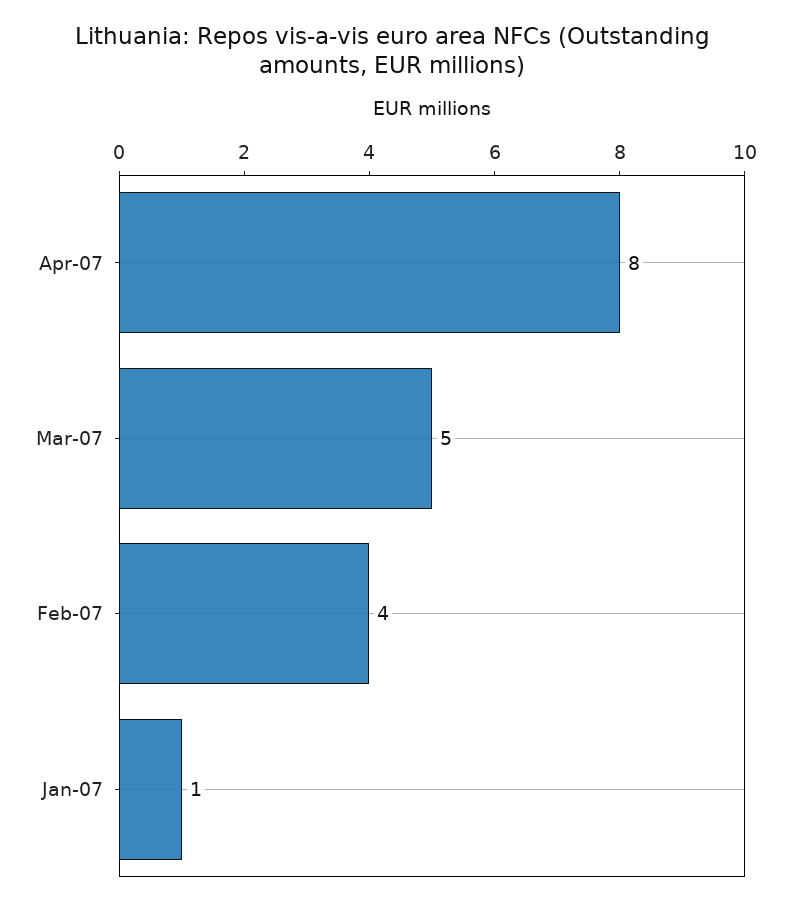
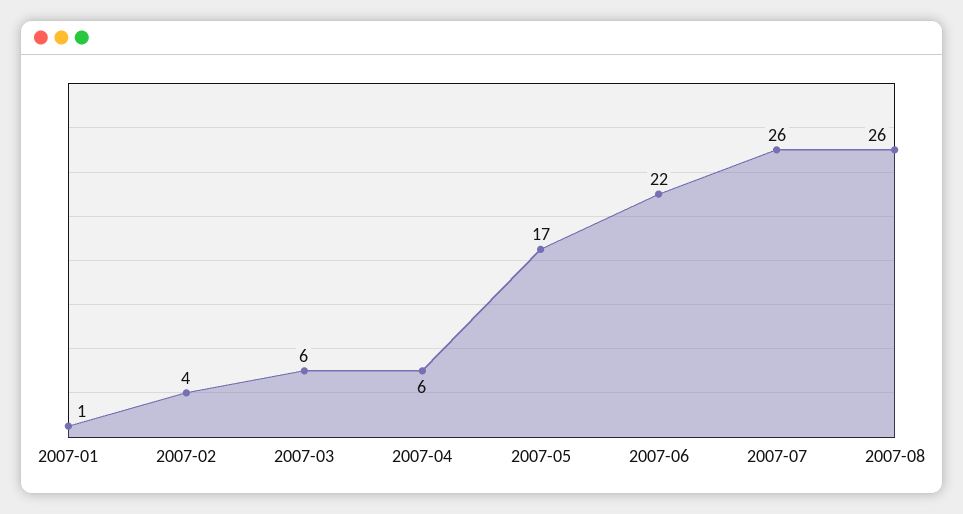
Apr-07: 8 -> 6
Mar-07: 5 -> 6
2007-05: none -> 17
2007-06: none -> 22
2007-07: none -> 26
2007-08: none -> 26

